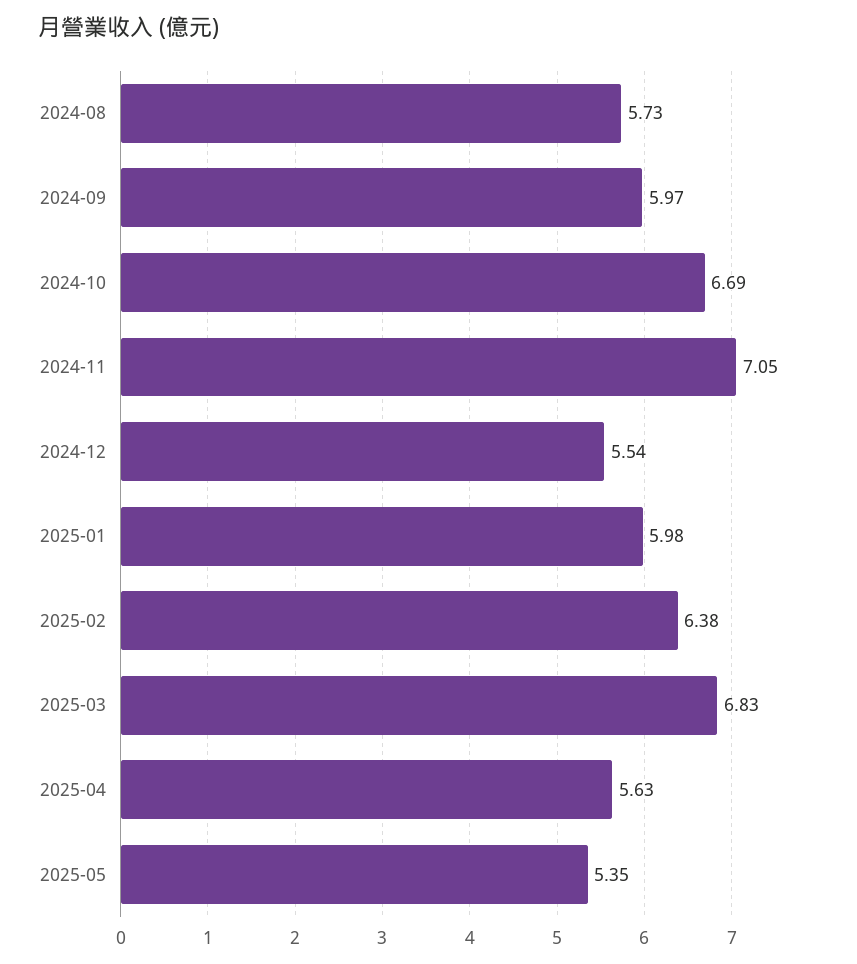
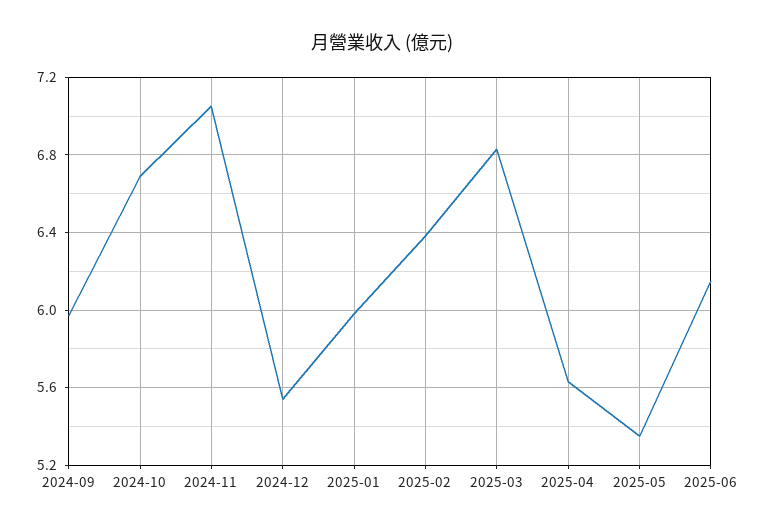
2024-08: 5.73 -> none
2025-06: none -> 6.15

